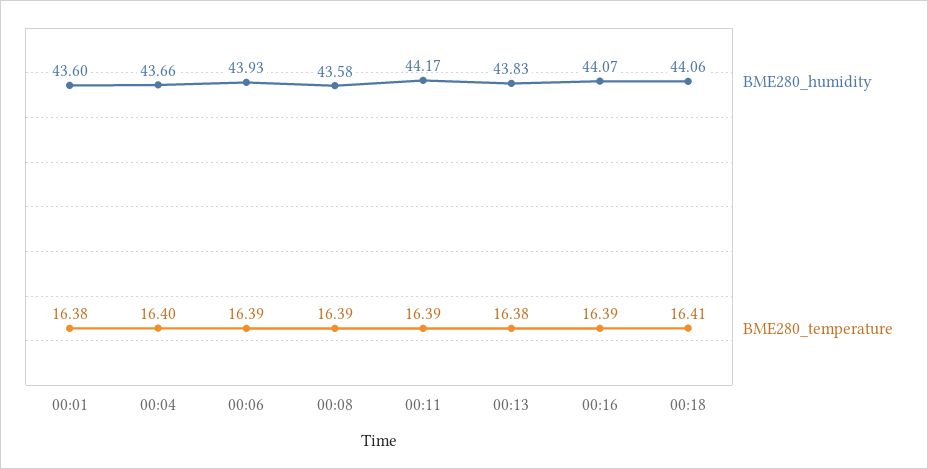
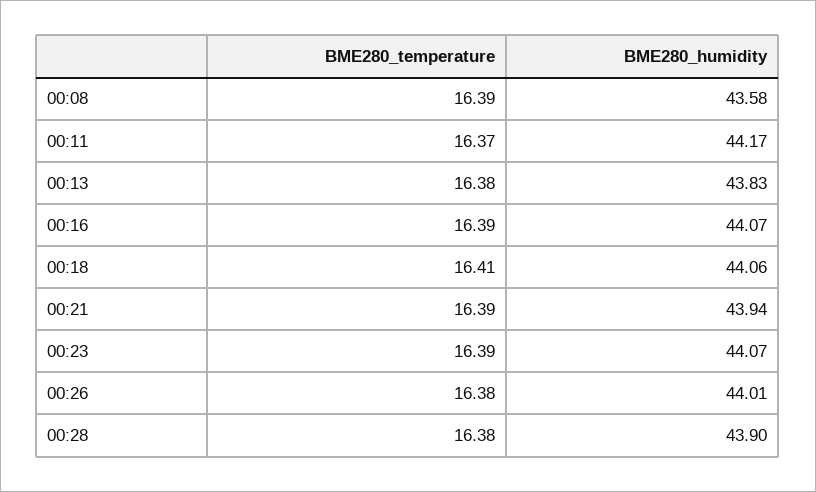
BME280_humidity, 00:01: 43.6 -> none
BME280_temperature, 00:01: 16.38 -> none
BME280_humidity, 00:04: 43.66 -> none
BME280_temperature, 00:04: 16.4 -> none
BME280_humidity, 00:06: 43.93 -> none
BME280_temperature, 00:06: 16.39 -> none
BME280_temperature, 00:11: 16.39 -> 16.37
BME280_temperature, 00:21: none -> 16.39
BME280_humidity, 00:21: none -> 43.94
BME280_temperature, 00:23: none -> 16.39
BME280_humidity, 00:23: none -> 44.07
BME280_temperature, 00:26: none -> 16.38
BME280_humidity, 00:26: none -> 44.01
BME280_temperature, 00:28: none -> 16.38
BME280_humidity, 00:28: none -> 43.9

